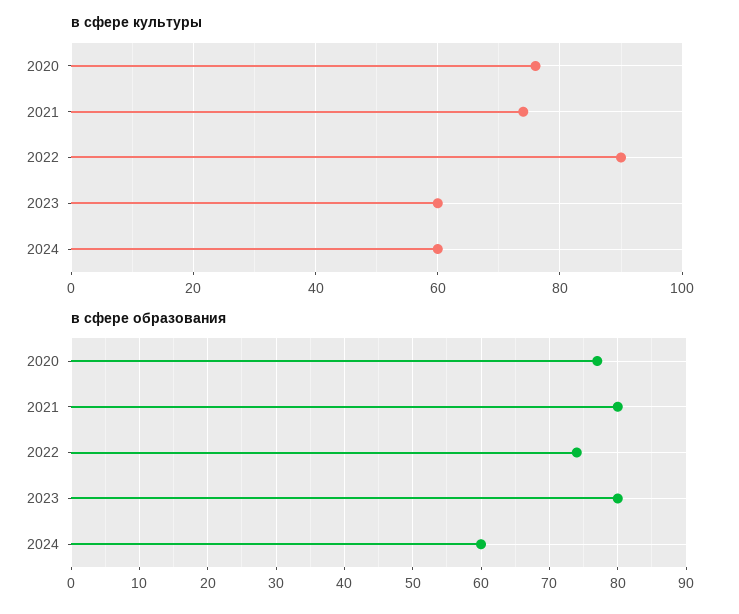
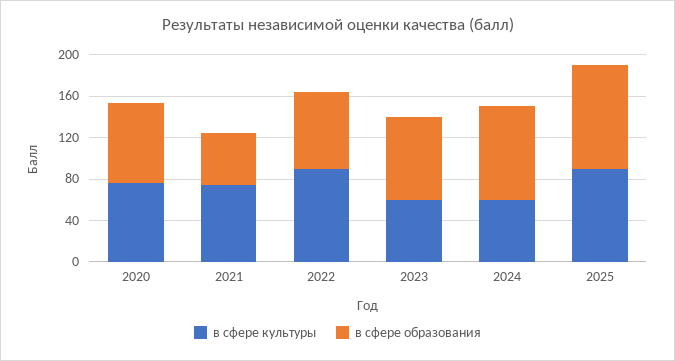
в сфере образования, 2021: 80 -> 50
в сфере образования, 2024: 60 -> 90
в сфере культуры, 2025: none -> 90
в сфере образования, 2025: none -> 100

